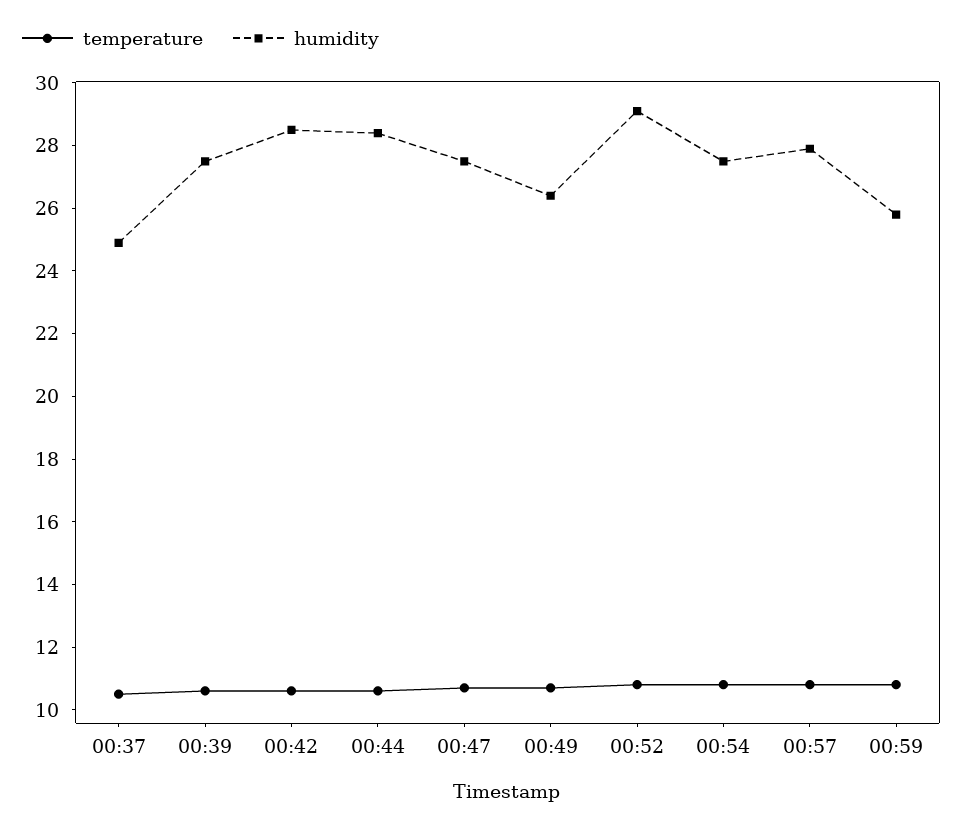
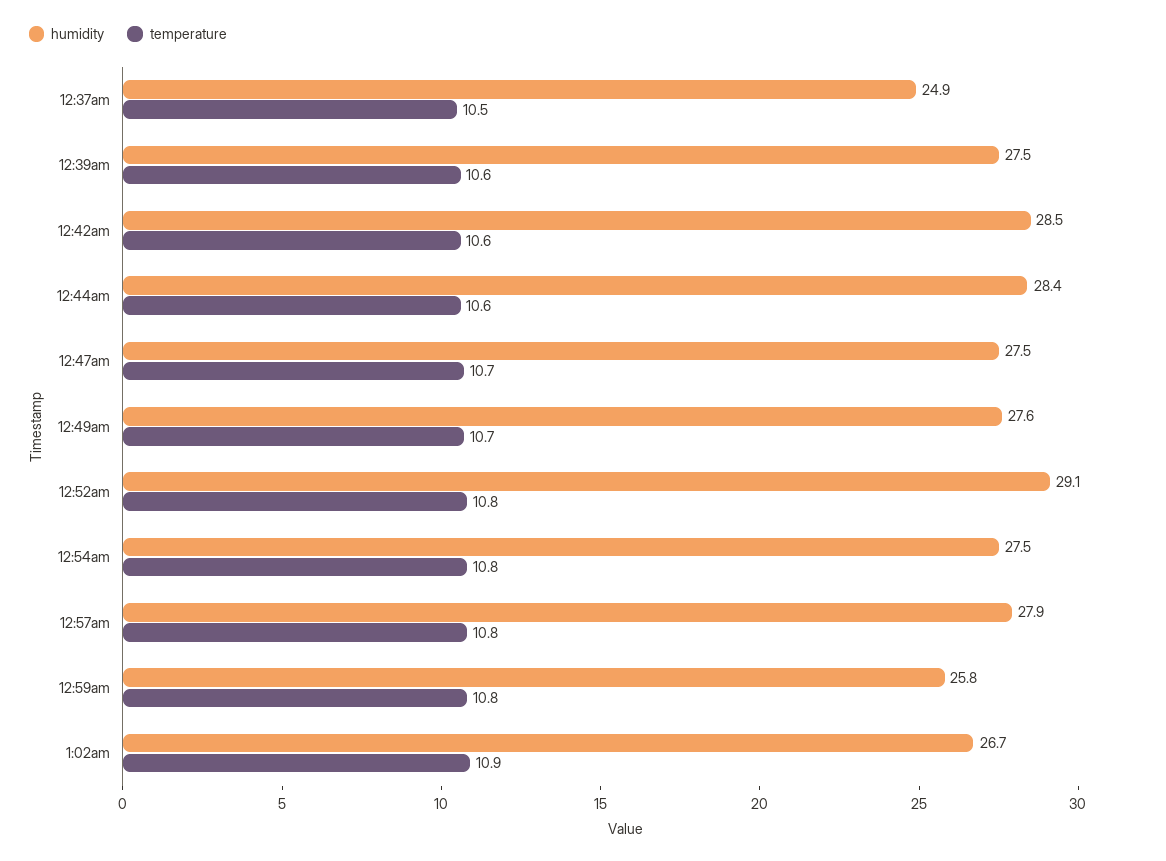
humidity, 00:49: 26.5 -> 27.6
humidity, 1:02am: none -> 26.7
temperature, 1:02am: none -> 10.9

